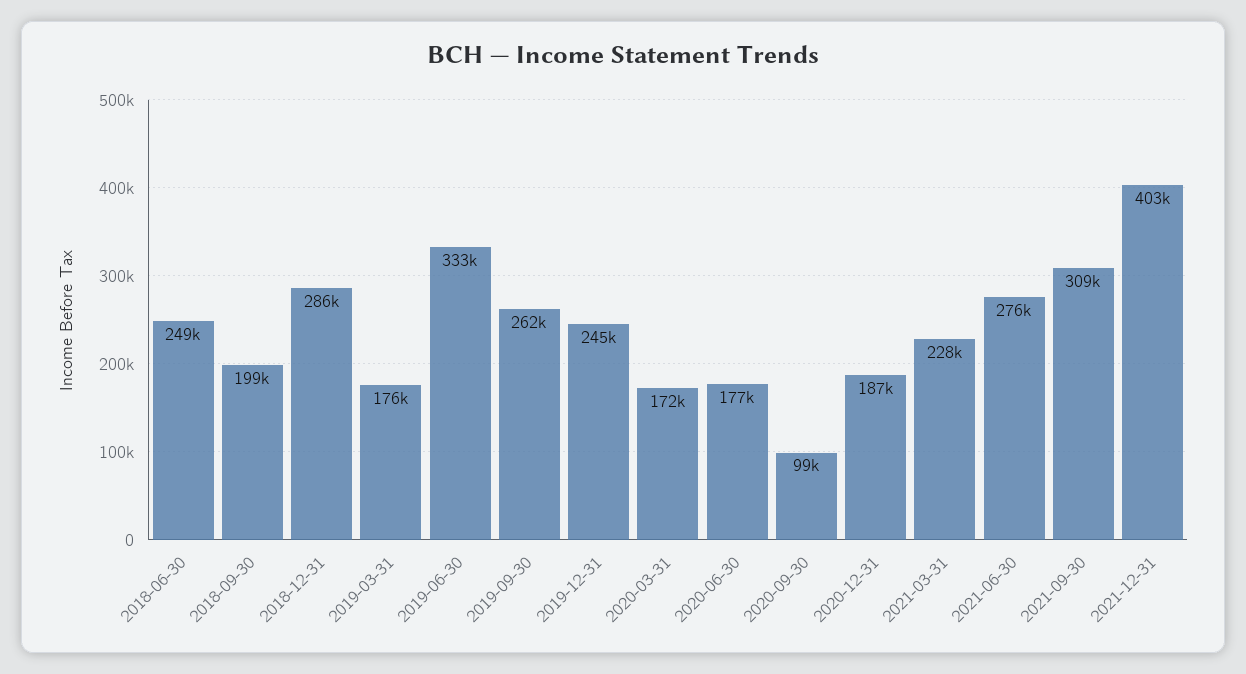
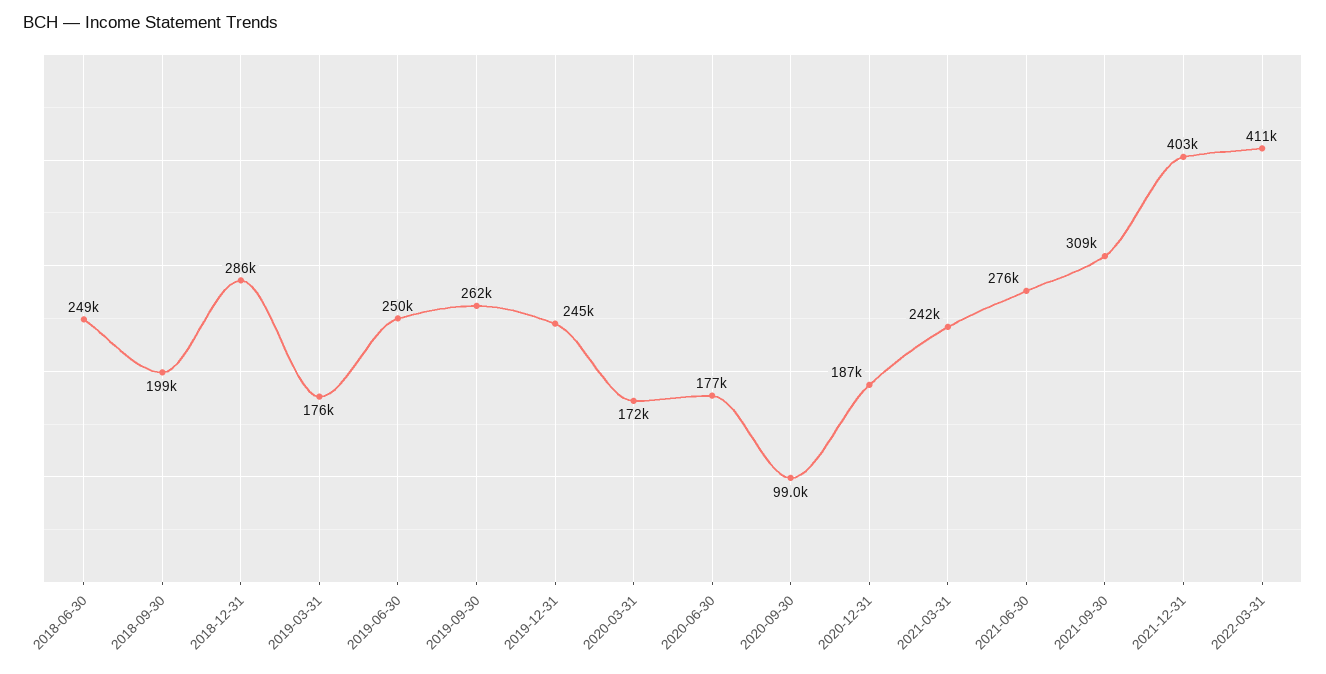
2019-06-30: 333000 -> 250000
2021-03-31: 228000 -> 242000
2022-03-31: none -> 411000

